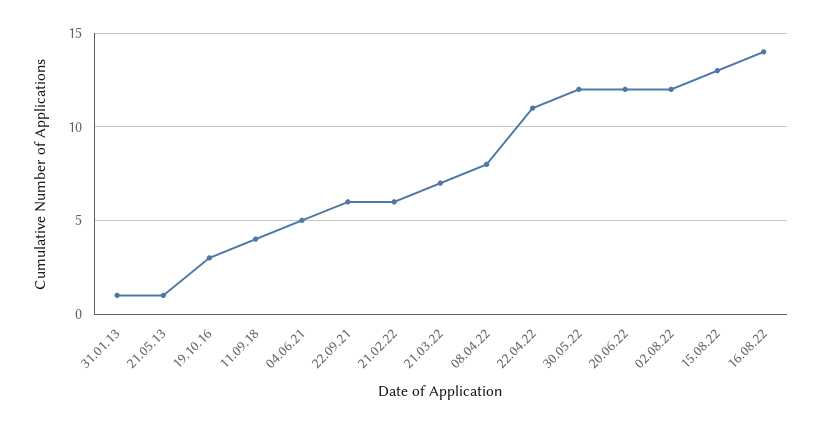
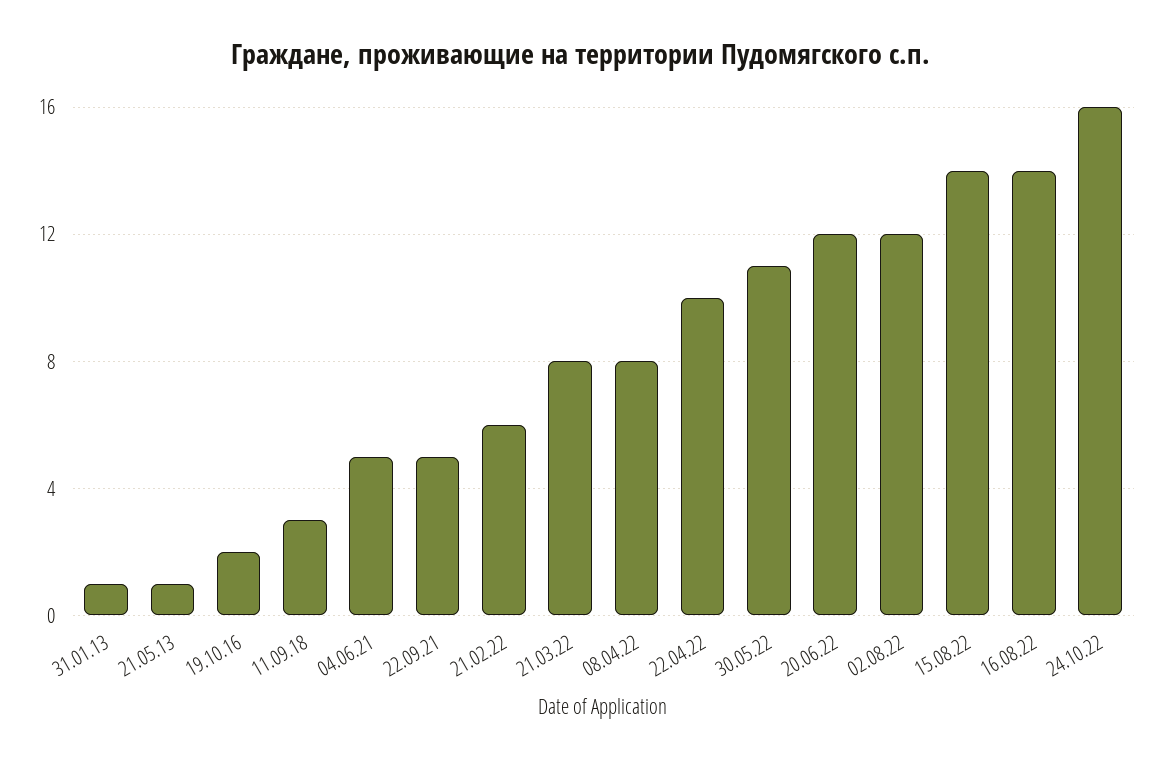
19.10.16: 3 -> 2
11.09.18: 4 -> 3
22.09.21: 6 -> 5
21.03.22: 7 -> 8
22.04.22: 11 -> 10
30.05.22: 12 -> 11
15.08.22: 13 -> 14
24.10.22: none -> 16

